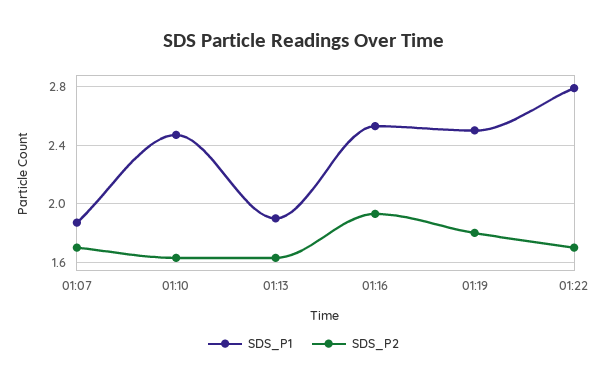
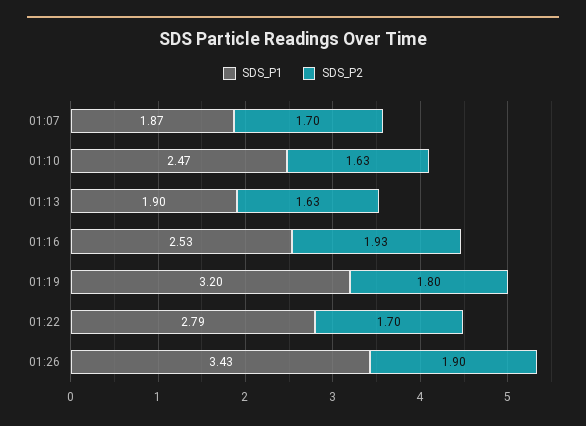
SDS_P1, 01:19: 2.5 -> 3.2
SDS_P1, 01:26: none -> 3.43
SDS_P2, 01:26: none -> 1.9

